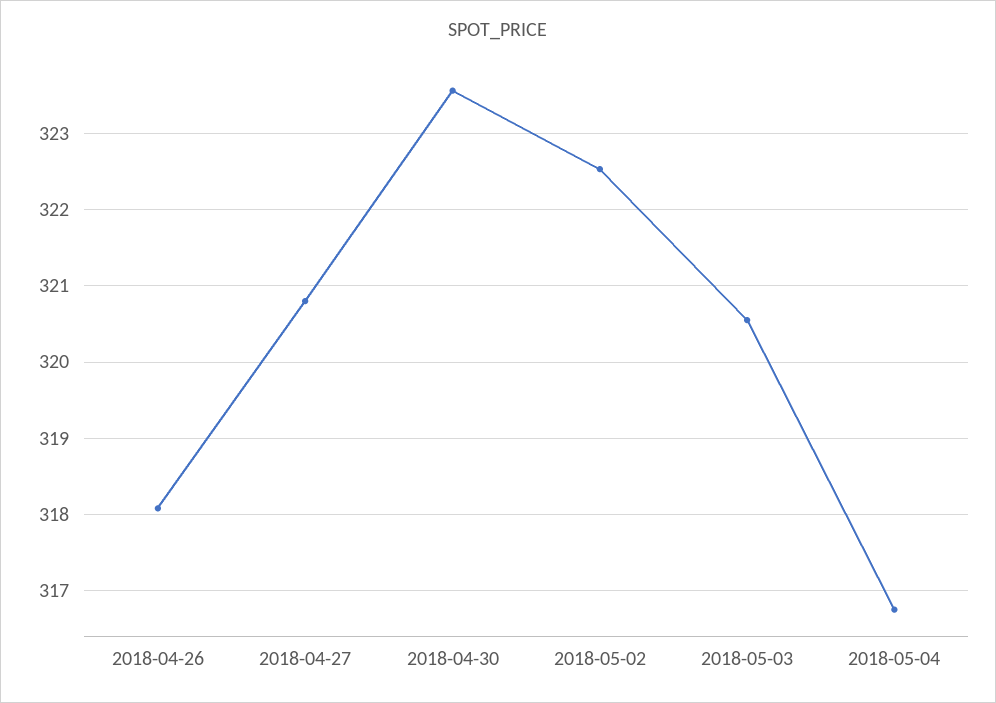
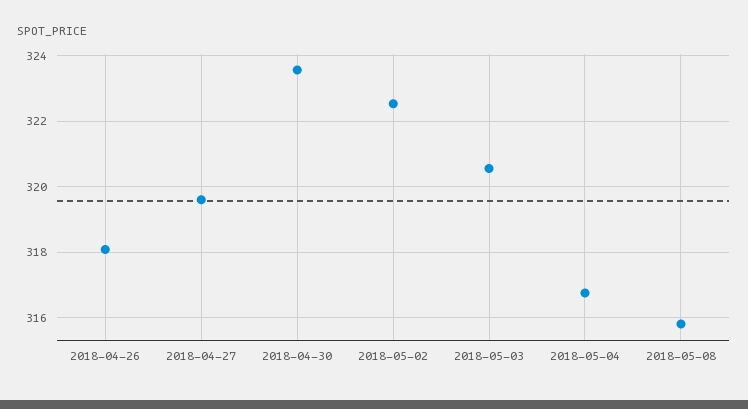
2018-04-27: 320.8 -> 319.6
2018-05-08: none -> 315.8

